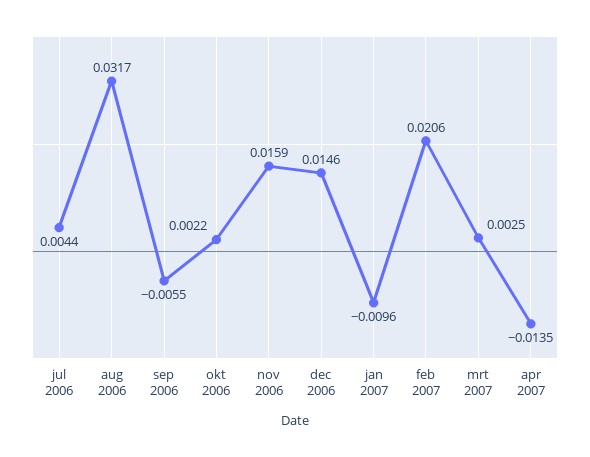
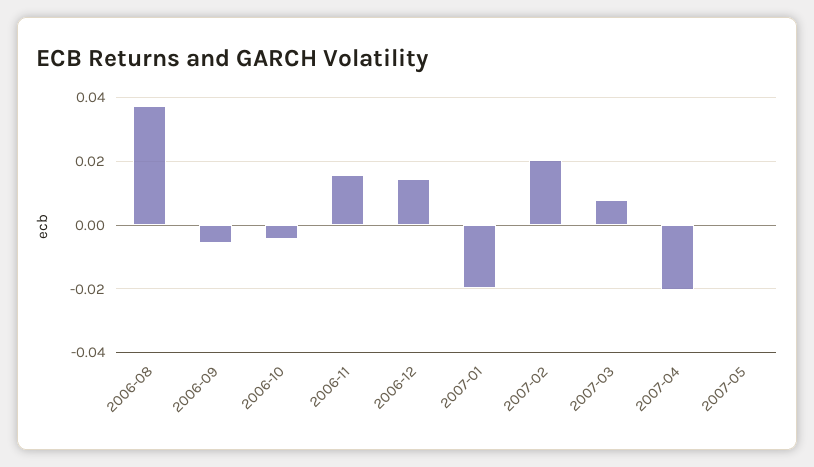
jul 2006: 0.0044 -> none
aug 2006: 0.0317 -> 0.038
okt 2006: 0.0022 -> -0.004
jan 2007: -0.0096 -> -0.02
mrt 2007: 0.0025 -> 0.008
apr 2007: -0.0135 -> -0.02
2007-05: none -> 0

